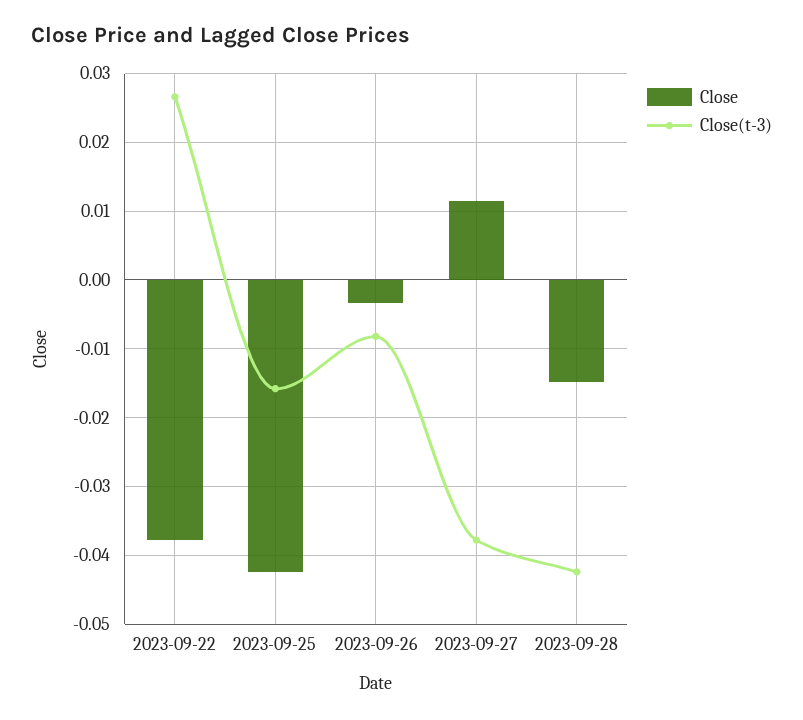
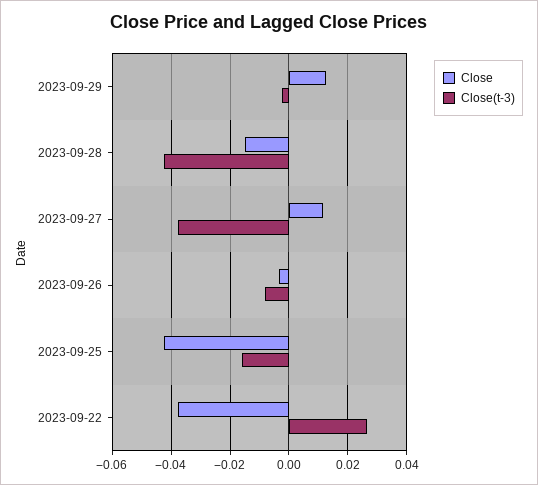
Close, 2023-09-29: none -> 0.0125
Close(t-3), 2023-09-29: none -> -0.0025

